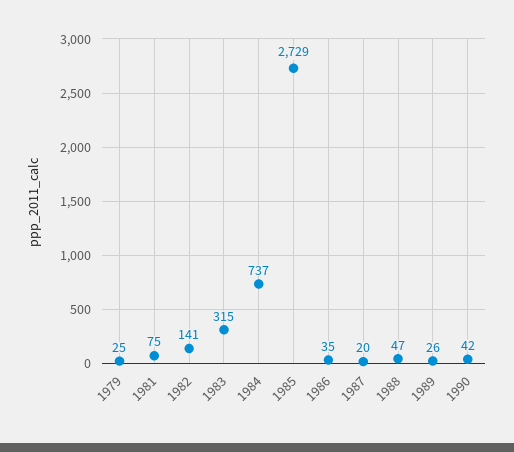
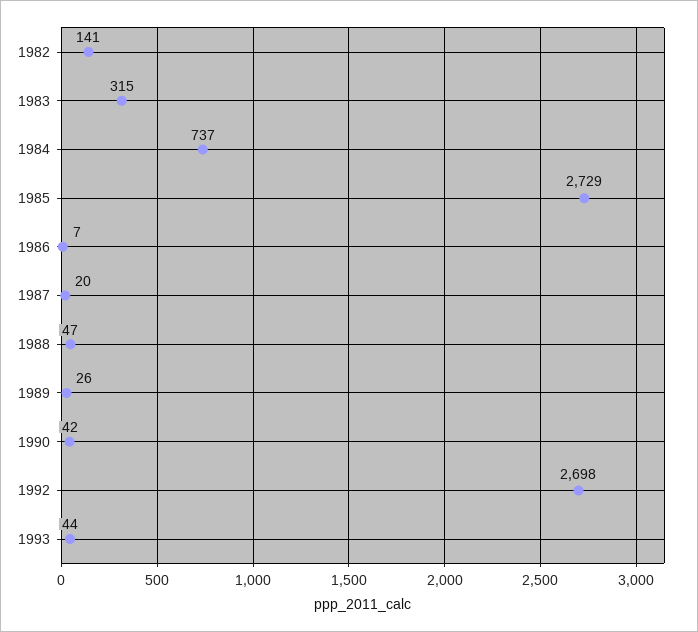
1979: 25 -> none
1981: 75 -> none
1986: 35 -> 7
1992: none -> 2698
1993: none -> 44

